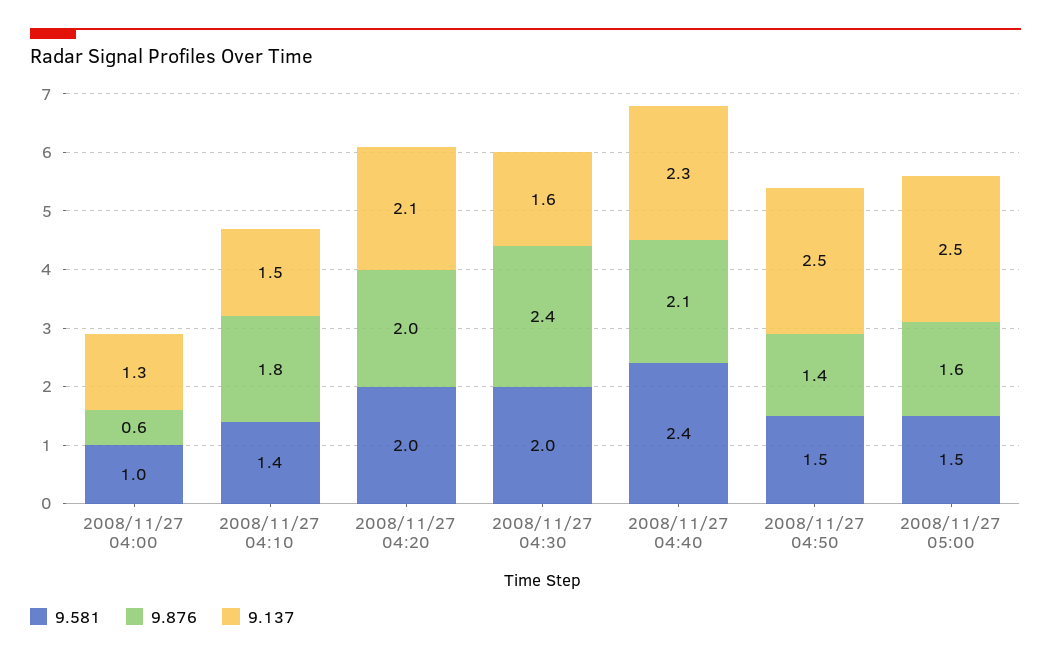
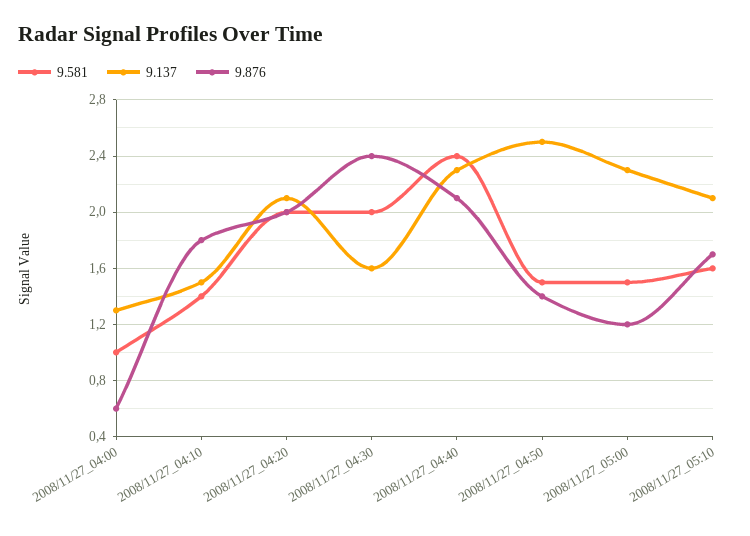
9.876, 2008/11/27 05:00: 1.6 -> 1.2
9.137, 2008/11/27 05:00: 2.5 -> 2.3
9.581, 2008/11/27_05:10: none -> 1.6
9.137, 2008/11/27_05:10: none -> 2.1
9.876, 2008/11/27_05:10: none -> 1.7

